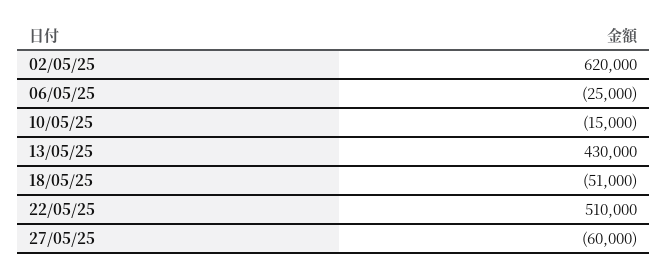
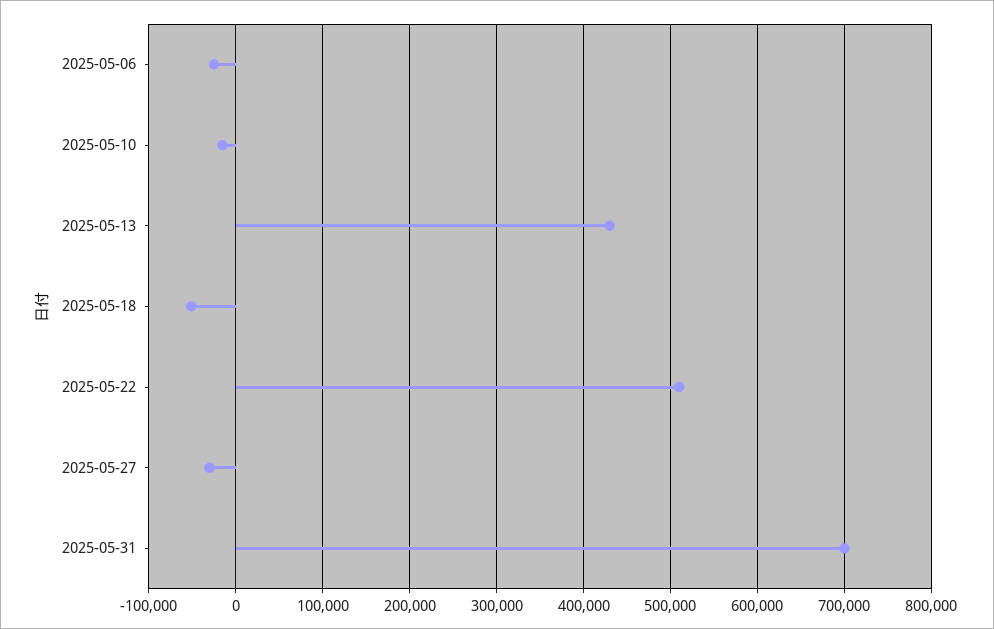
02/05/25: 620000 -> none
27/05/25: -60000 -> -30000
2025-05-31: none -> 700000

